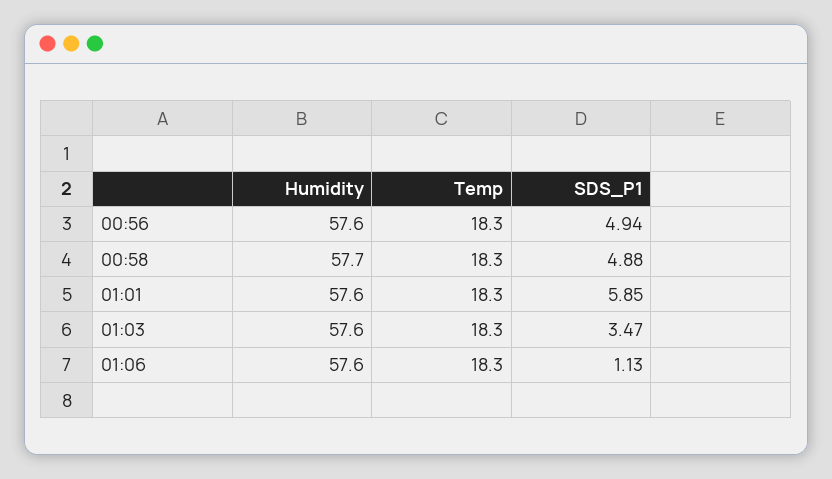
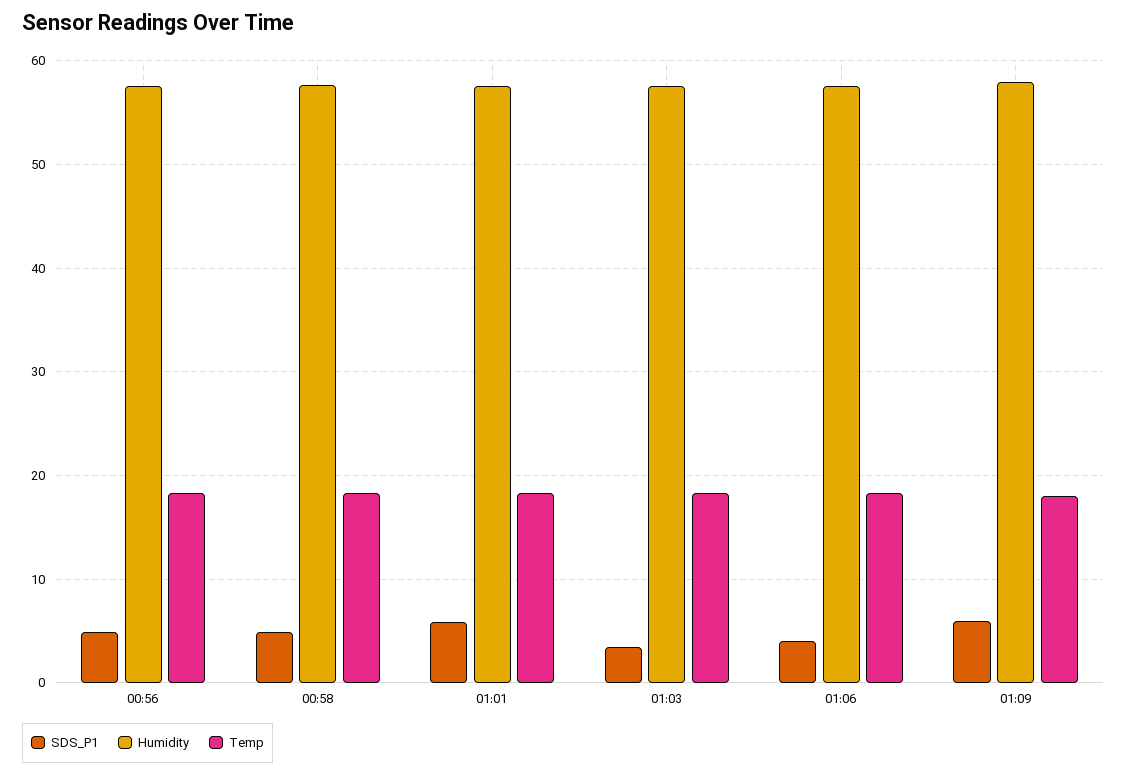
SDS_P1, 01:06: 1.13 -> 4
SDS_P1, 01:09: none -> 6
Humidity, 01:09: none -> 58
Temp, 01:09: none -> 18

